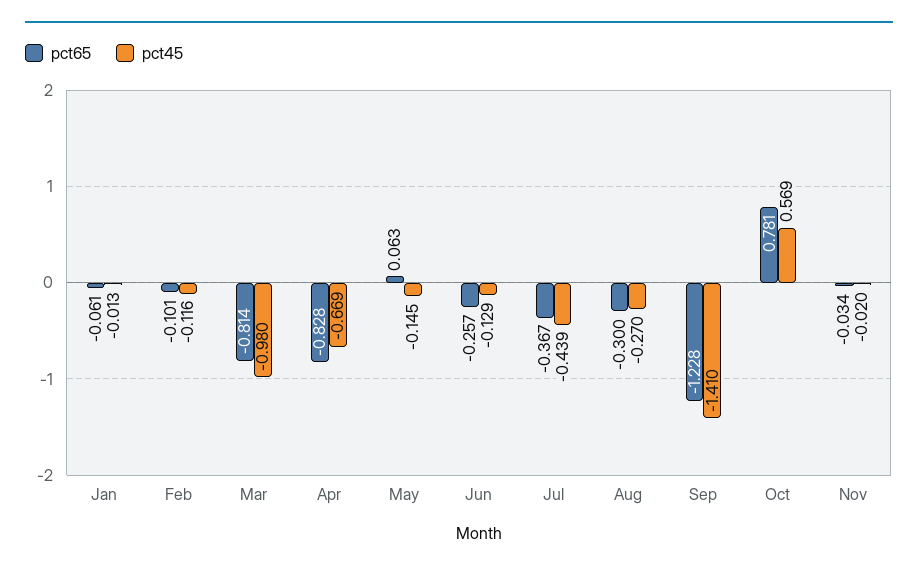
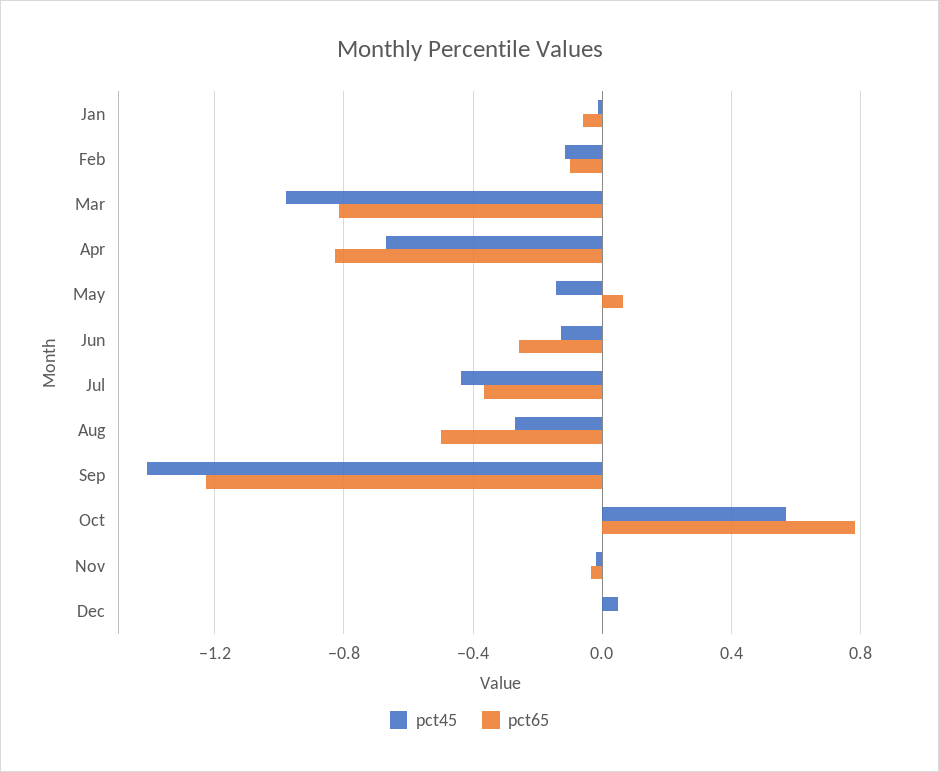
pct65, Aug: -0.3 -> -0.5
pct45, Dec: none -> 0.05
pct65, Dec: none -> 0

